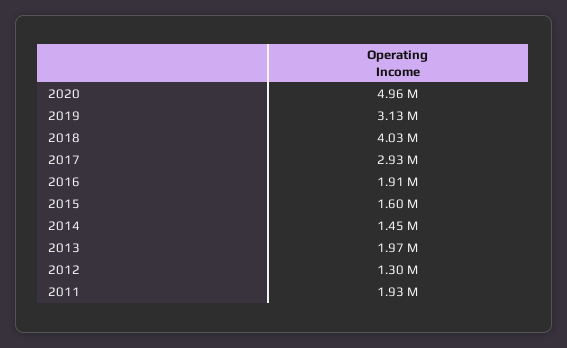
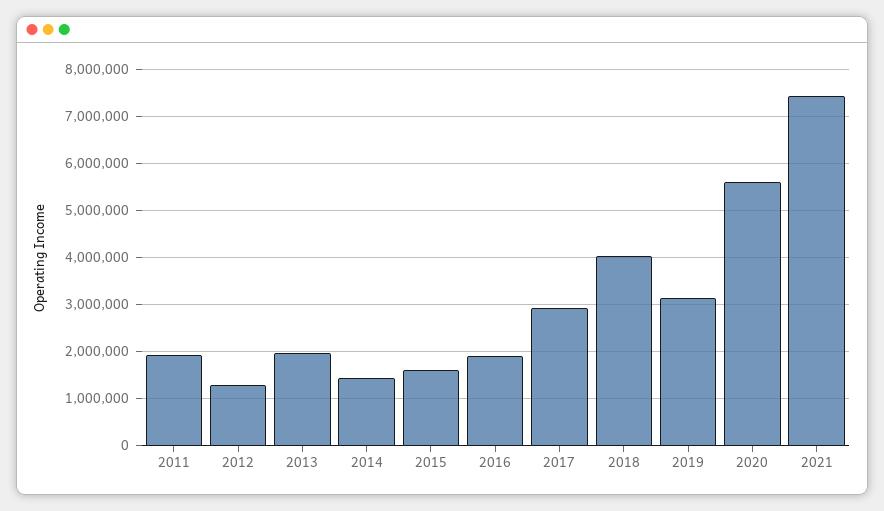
2020: 4960000 -> 5600000
2021: none -> 7400000

